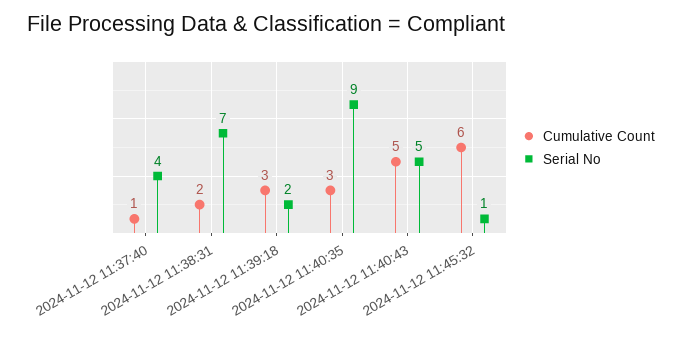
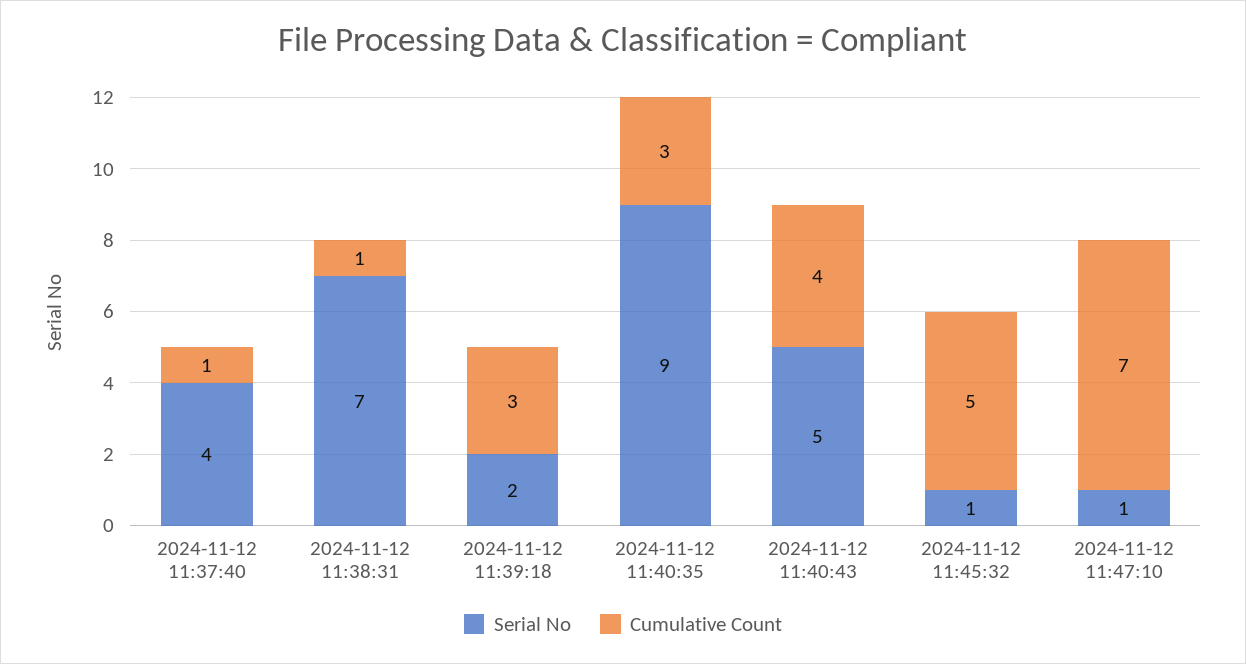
Cumulative Count, 2024-11-12 11:38:31: 2 -> 1
Cumulative Count, 2024-11-12 11:40:43: 5 -> 4
Cumulative Count, 2024-11-12 11:45:32: 6 -> 5
Serial No, 2024-11-12 11:47:10: none -> 1
Cumulative Count, 2024-11-12 11:47:10: none -> 7

